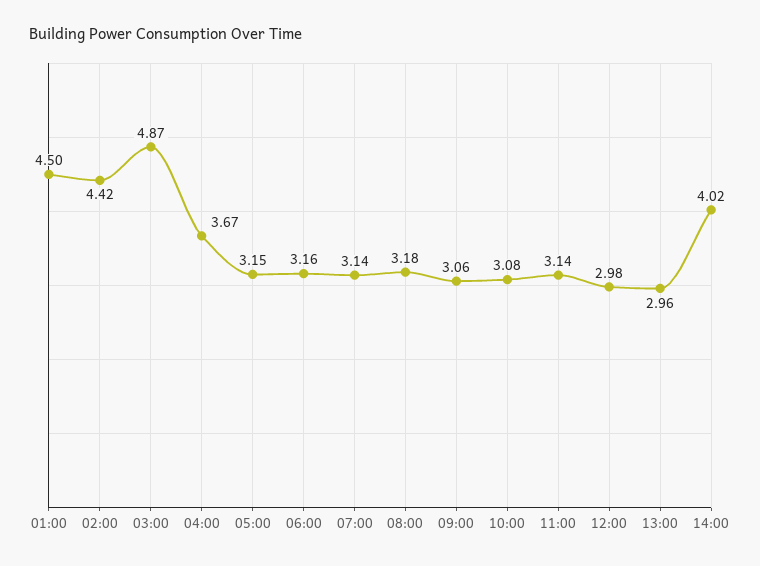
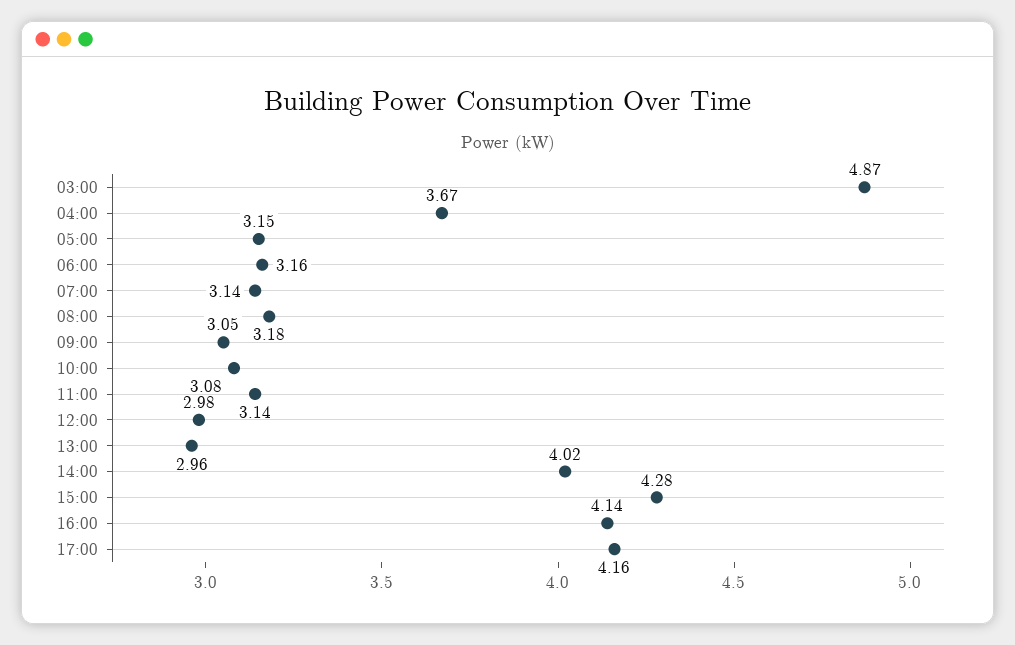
01:00: 4.5 -> none
02:00: 4.42 -> none
09:00: 3.06 -> 3.05
15:00: none -> 4.28
16:00: none -> 4.14
17:00: none -> 4.16

